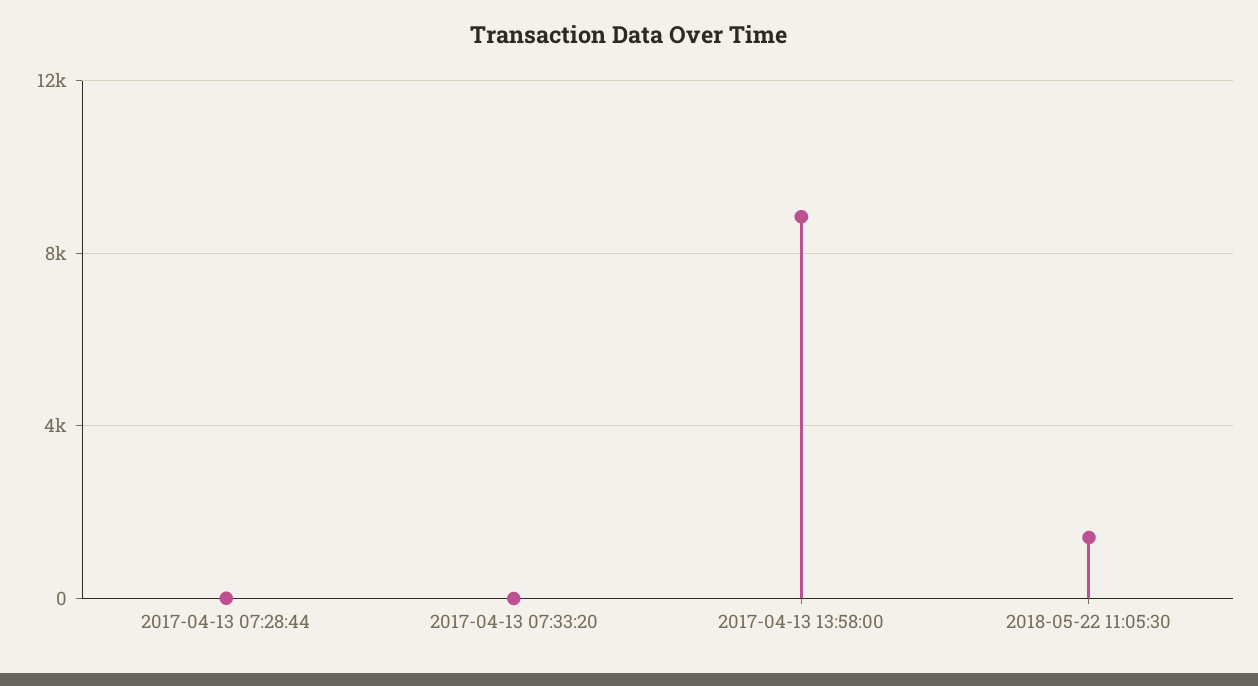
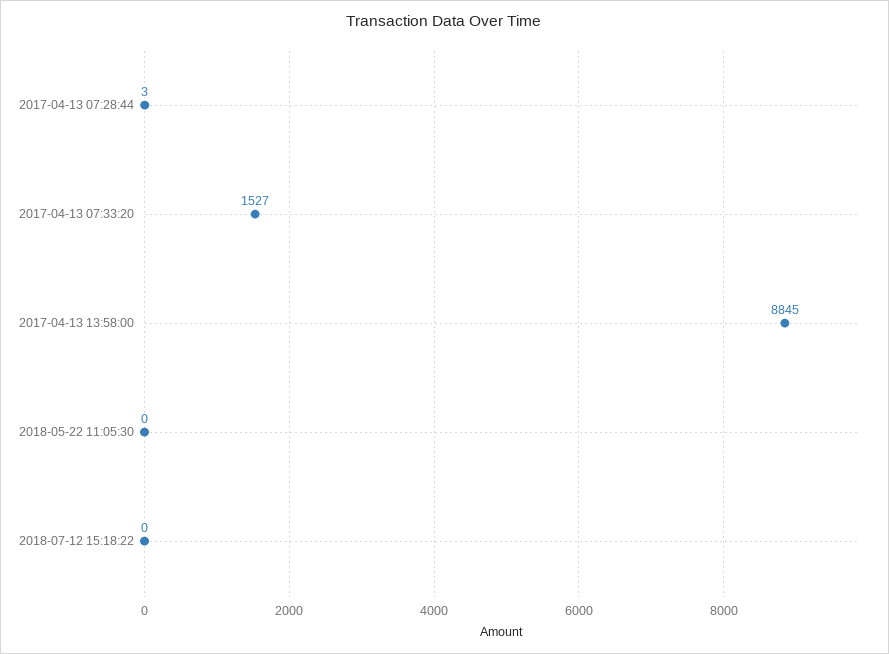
2017-04-13 07:33:20: 0 -> 1527
2018-05-22 11:05:30: 1500 -> 0
2018-07-12 15:18:22: none -> 0

